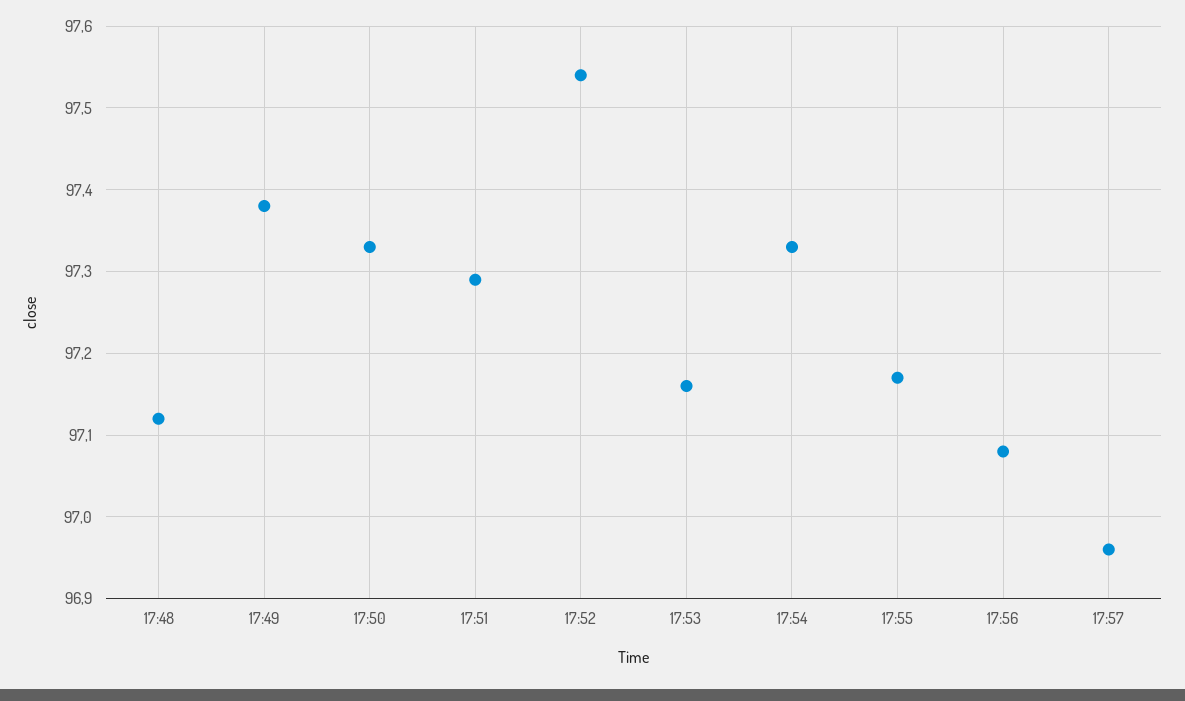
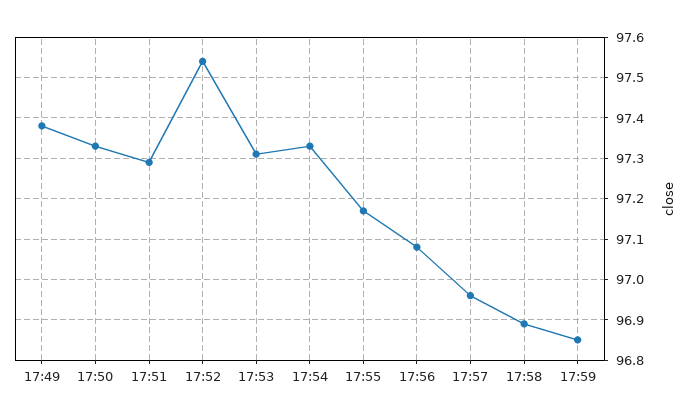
17:48: 97.12 -> none
17:53: 97.16 -> 97.3
17:58: none -> 96.9
17:59: none -> 96.85

